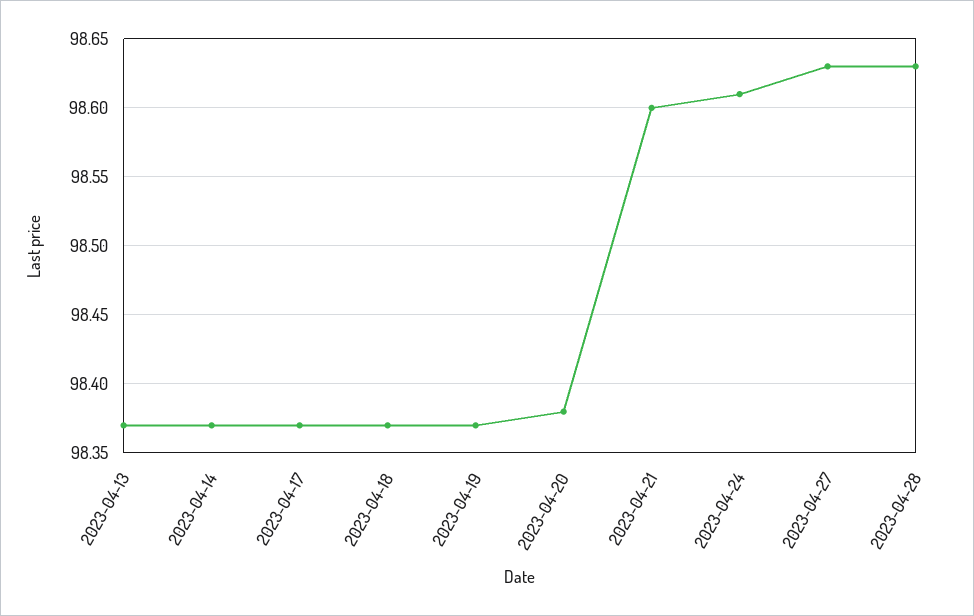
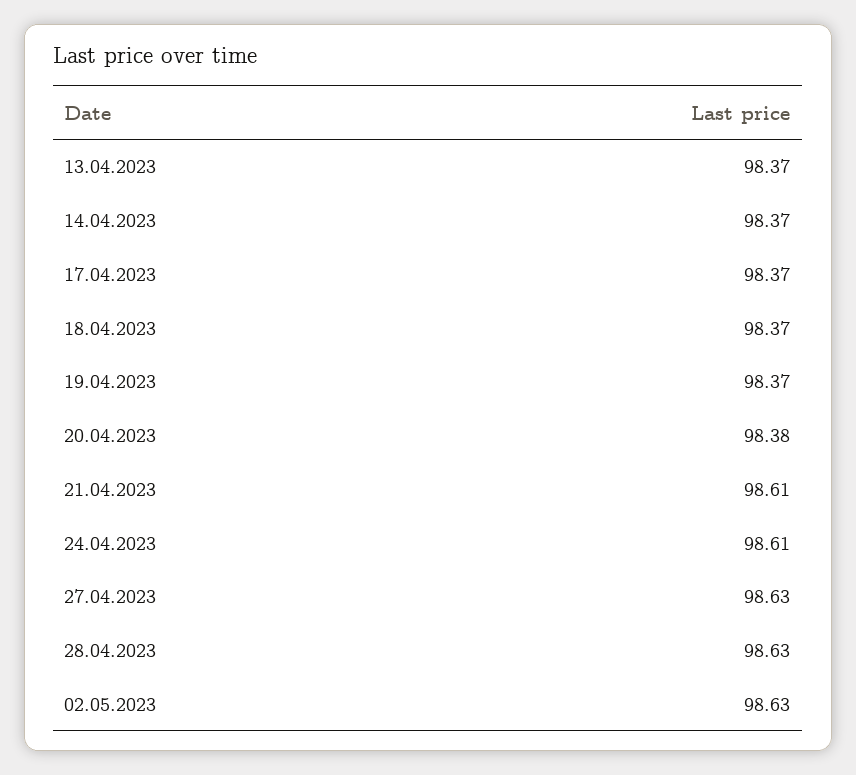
2023-04-21: 98.6 -> 98.61
02.05.2023: none -> 98.63

